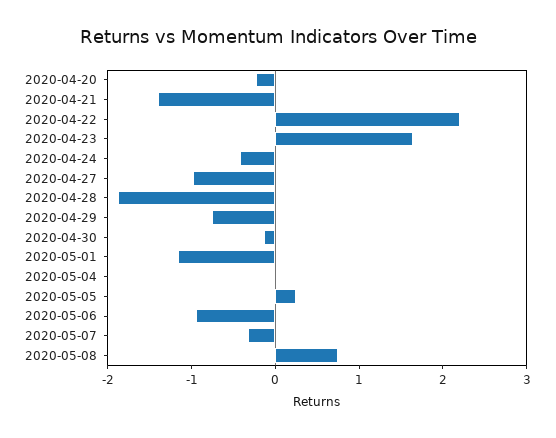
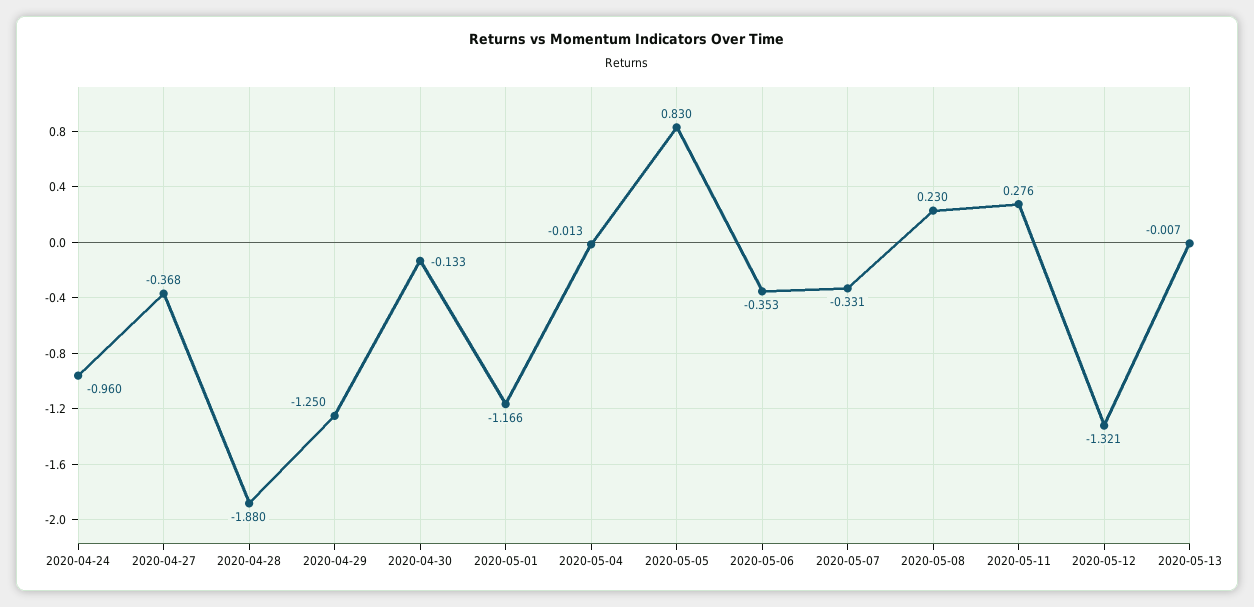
2020-04-20: -0.2 -> none
2020-04-21: -1.4 -> none
2020-04-22: 2.2 -> none
2020-04-23: 1.6 -> none
2020-04-24: -0.4 -> -0.96
2020-04-27: -1 -> -0.368
2020-04-29: -0.8 -> -1.25
2020-05-05: 0.2 -> 0.83
2020-05-06: -1 -> -0.353
2020-05-08: 0.8 -> 0.23
2020-05-11: none -> 0.276
2020-05-12: none -> -1.321
2020-05-13: none -> -0.007

